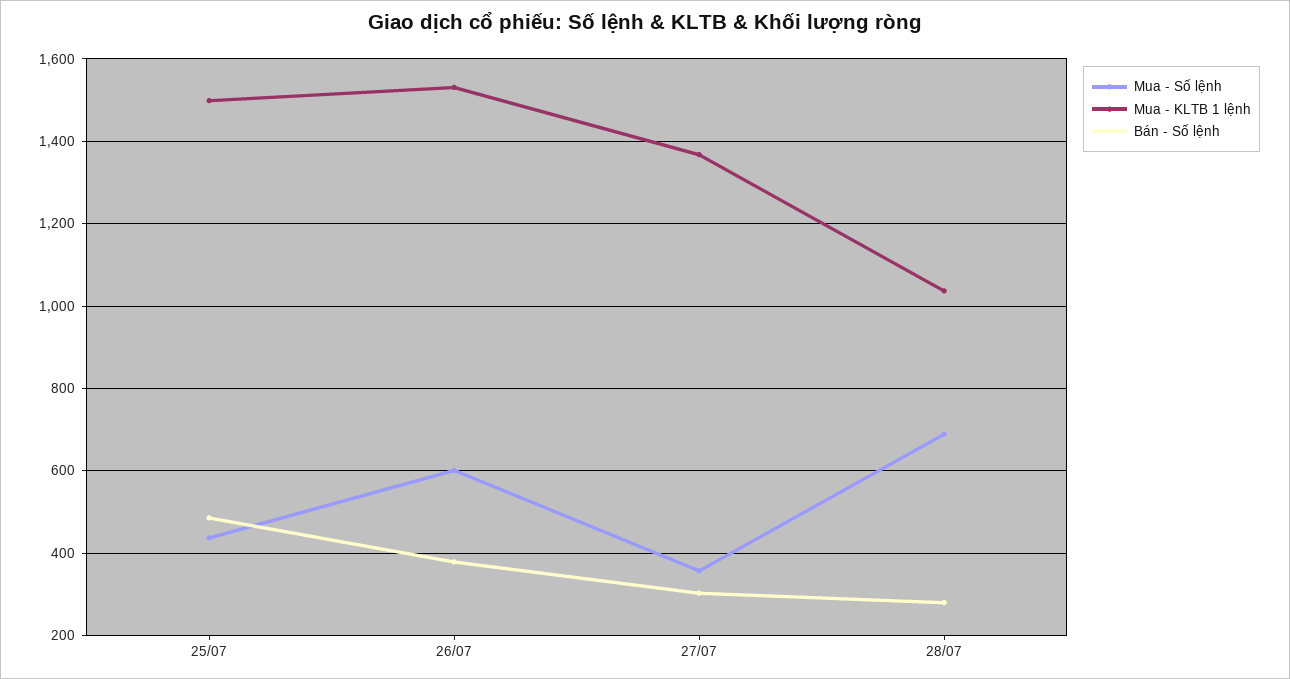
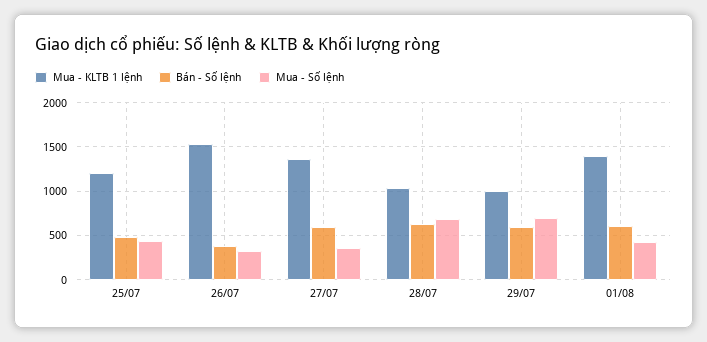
Mua - KLTB 1 lệnh, 25/07: 1500 -> 1200
Mua - Số lệnh, 26/07: 600 -> 300
Bán - Số lệnh, 27/07: 300 -> 600
Bán - Số lệnh, 28/07: 280 -> 600
Mua - KLTB 1 lệnh, 29/07: none -> 1000
Bán - Số lệnh, 29/07: none -> 600
Mua - Số lệnh, 29/07: none -> 700
Mua - KLTB 1 lệnh, 01/08: none -> 1400
Bán - Số lệnh, 01/08: none -> 600
Mua - Số lệnh, 01/08: none -> 400

